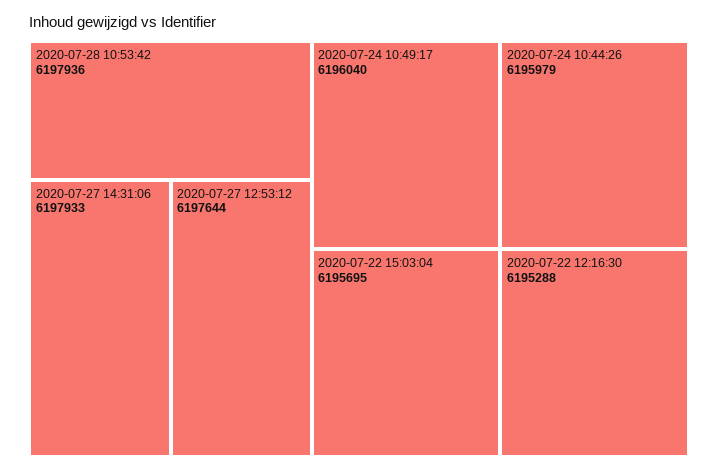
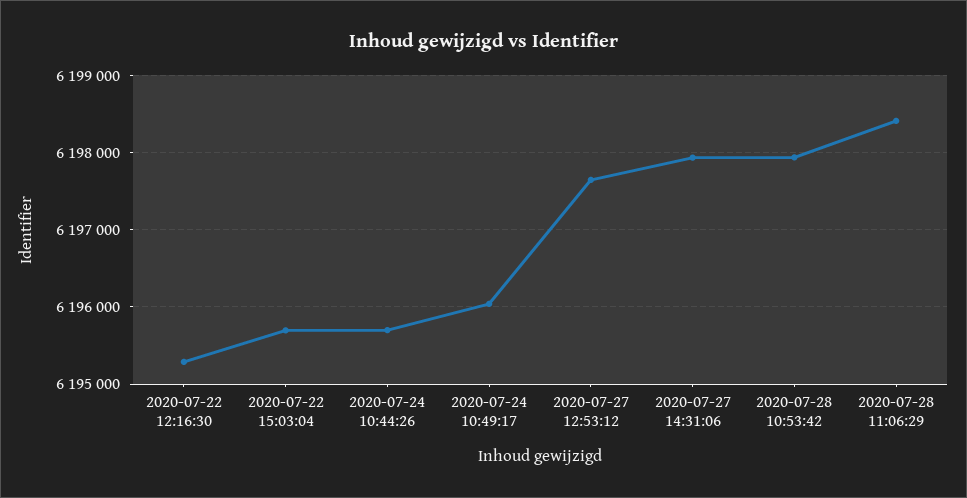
2020-07-24 10:44:26: 6195979 -> 6195700
2020-07-28 11:06:29: none -> 6198400

